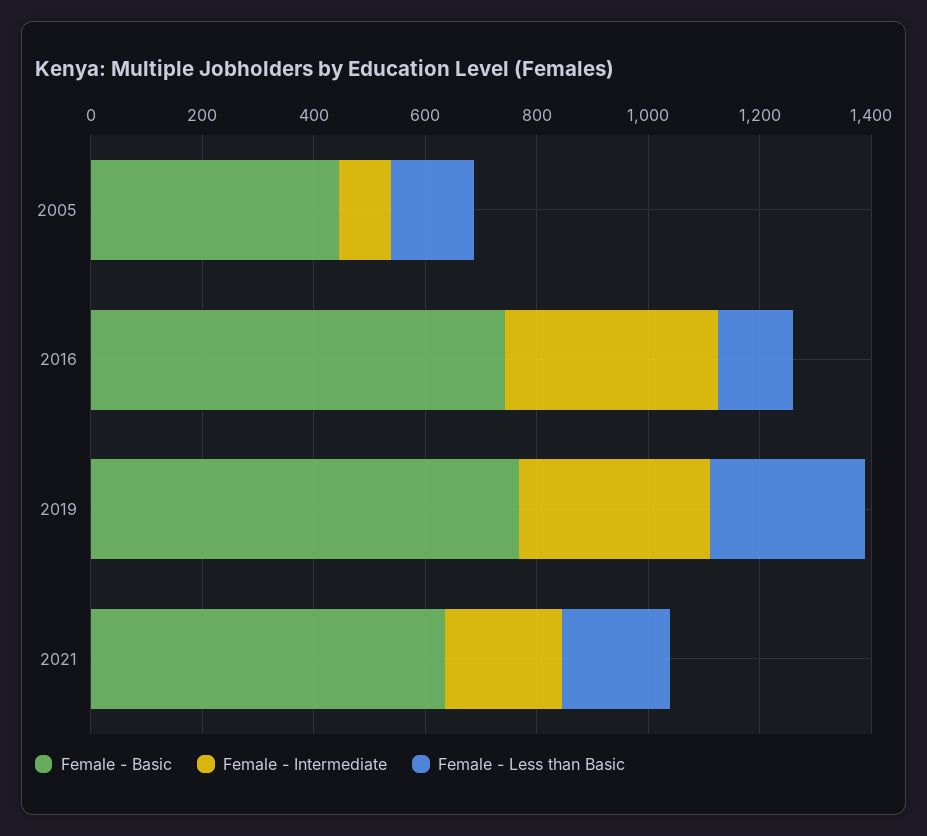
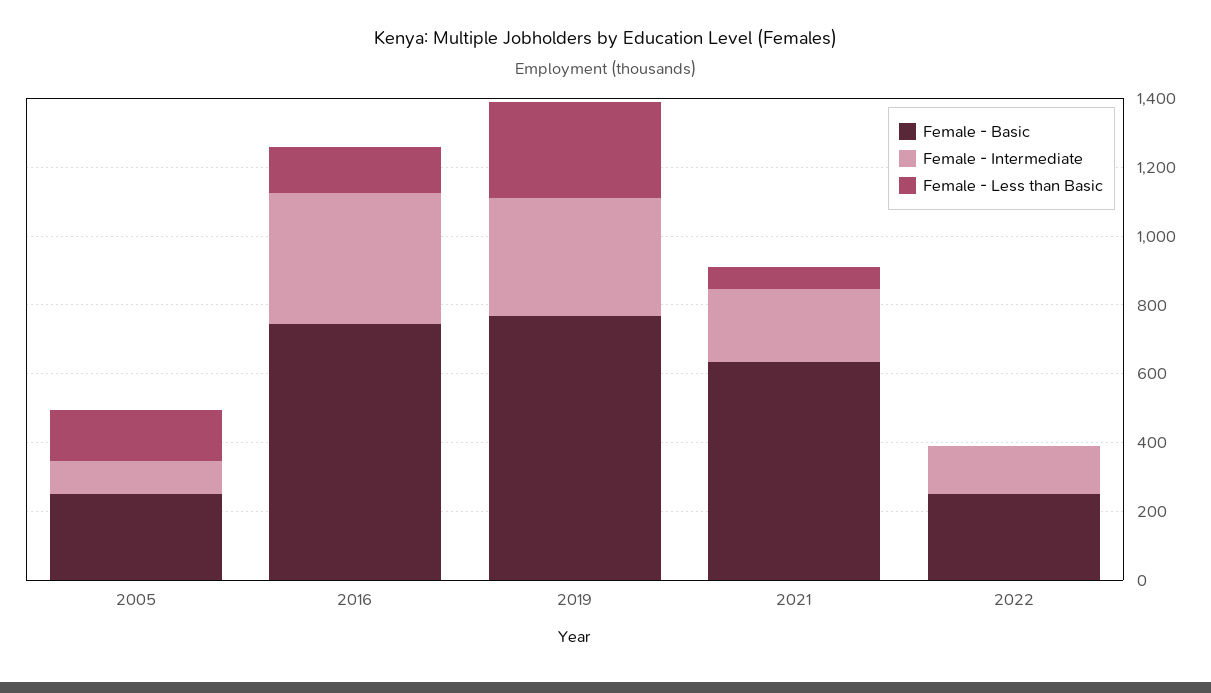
Female - Basic, 2005: 450 -> 250
Female - Less than Basic, 2021: 200 -> 50
Female - Basic, 2022: none -> 250
Female - Intermediate, 2022: none -> 150
Female - Less than Basic, 2022: none -> 0

